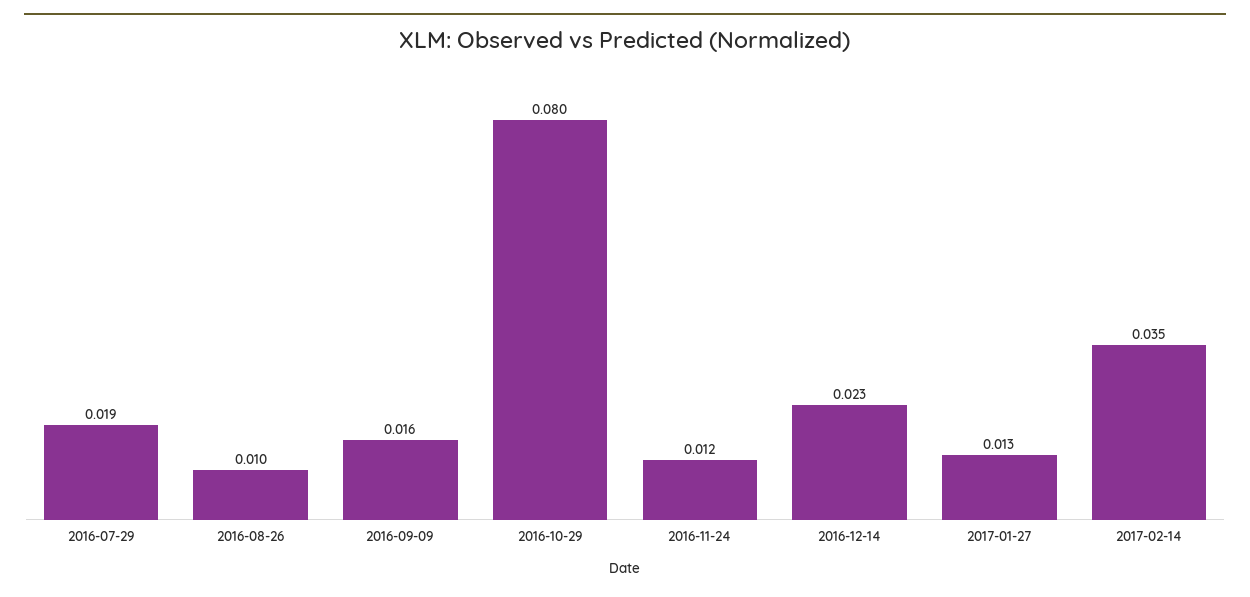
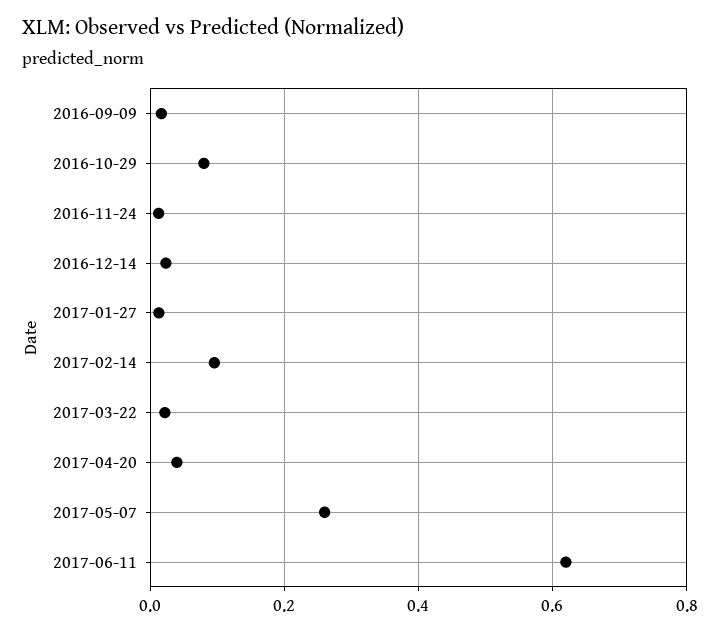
2016-07-29: 0.019 -> none
2016-08-26: 0.01 -> none
2017-02-14: 0.035 -> 0.1
2017-03-22: none -> 0.02
2017-04-20: none -> 0.04
2017-05-07: none -> 0.26
2017-06-11: none -> 0.62

